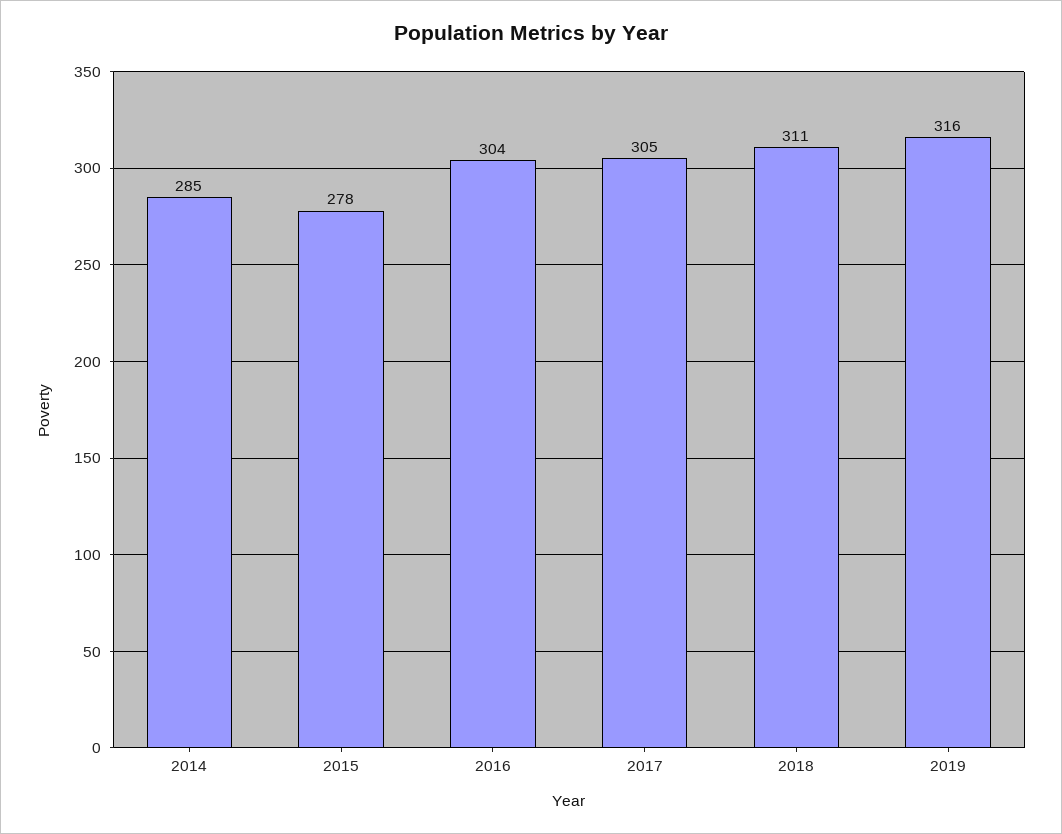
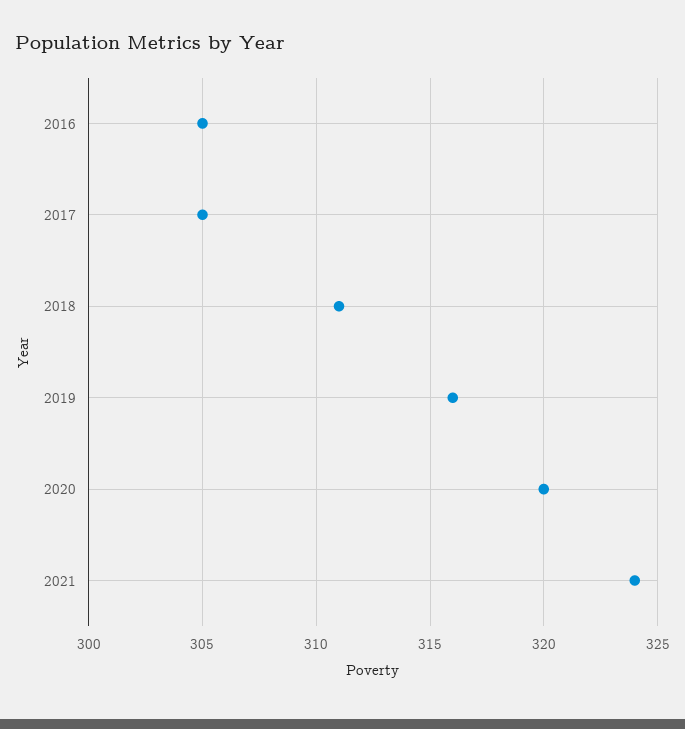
2014: 285 -> none
2015: 278 -> none
2016: 304 -> 305
2020: none -> 320
2021: none -> 324

